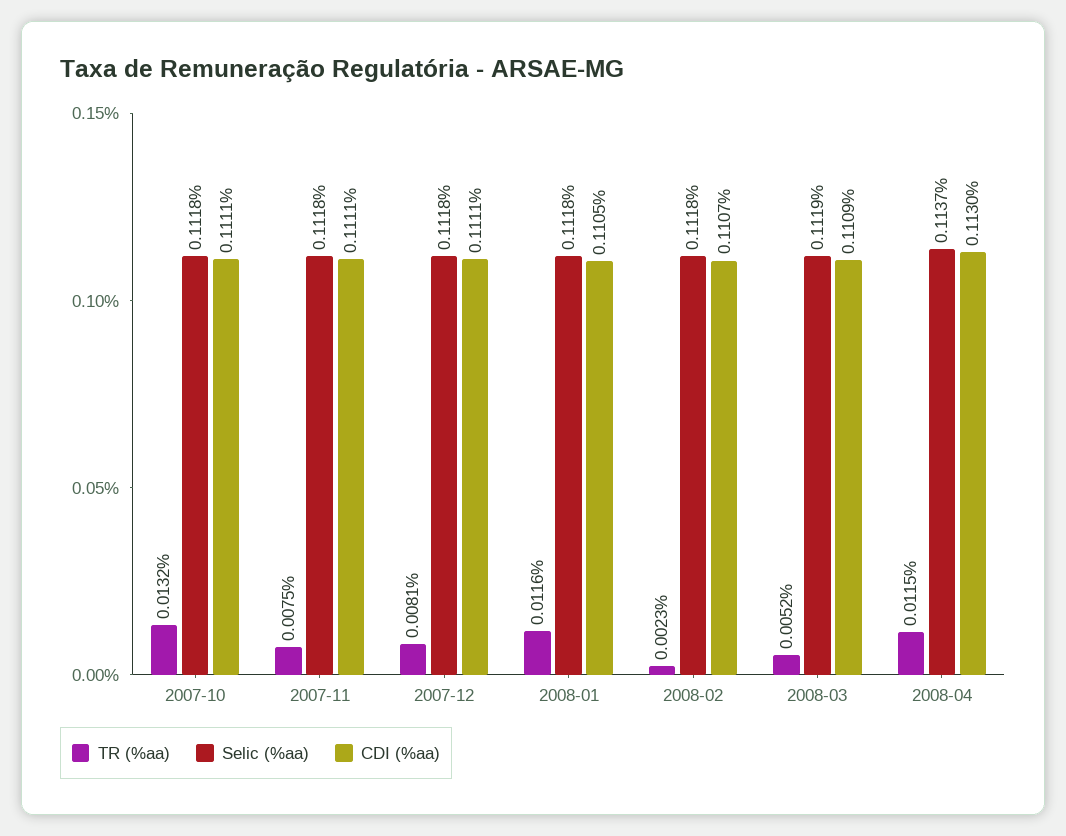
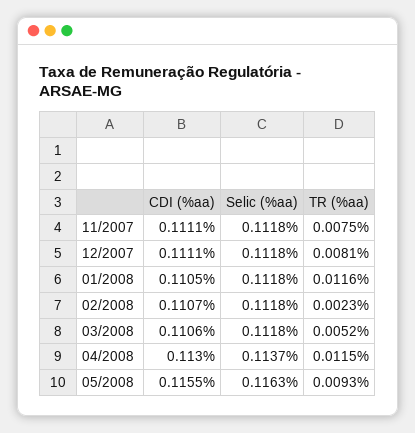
TR (%aa), 2007-10: 0.0132 -> none
Selic (%aa), 2007-10: 0.1118 -> none
CDI (%aa), 2007-10: 0.1111 -> none
Selic (%aa), 2008-03: 0.1119 -> 0.1118
CDI (%aa), 2008-03: 0.1109 -> 0.1106
CDI (%aa), 05/2008: none -> 0.1155
Selic (%aa), 05/2008: none -> 0.1163
TR (%aa), 05/2008: none -> 0.0093

